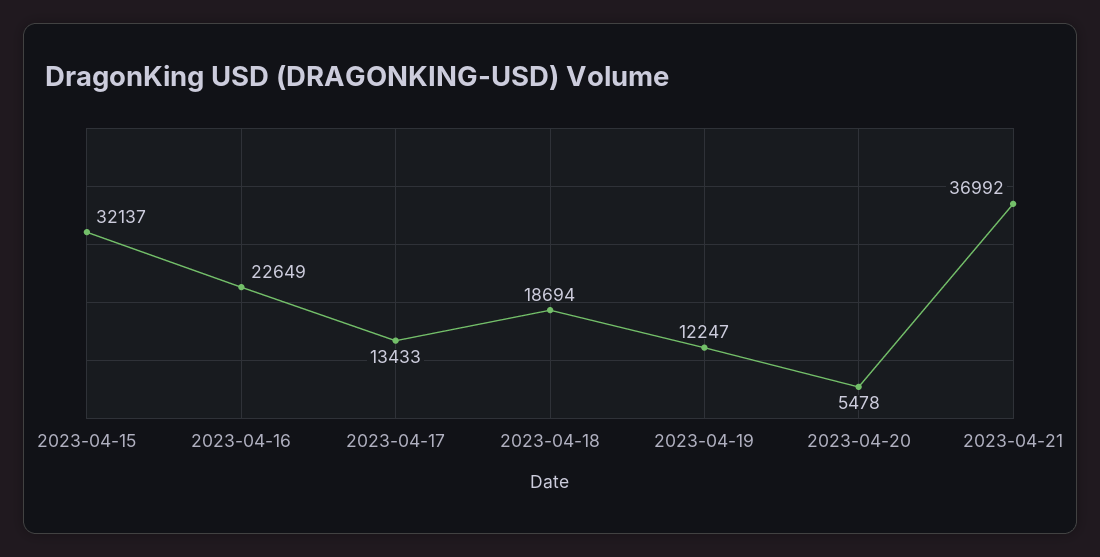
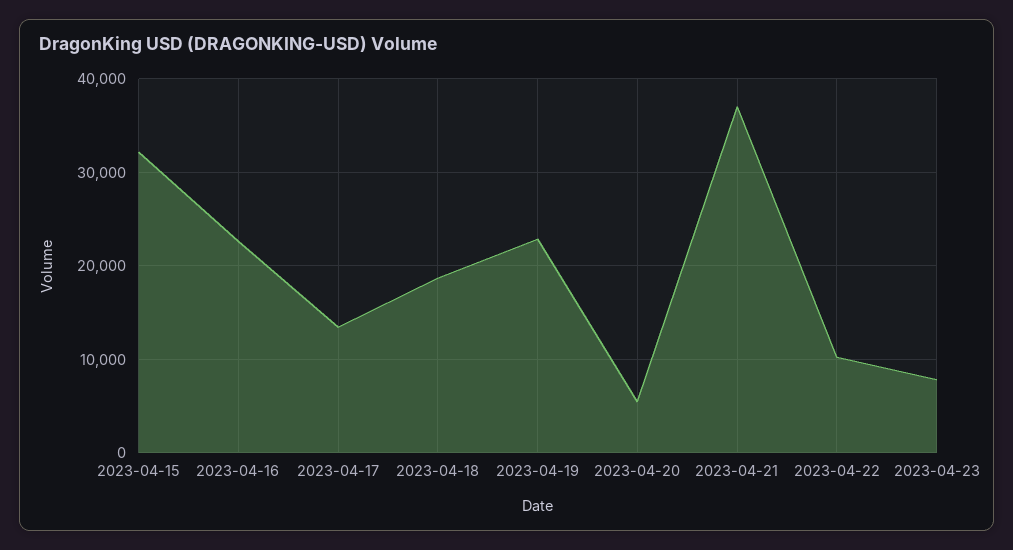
2023-04-19: 12247 -> 23000
2023-04-22: none -> 10000
2023-04-23: none -> 8000

